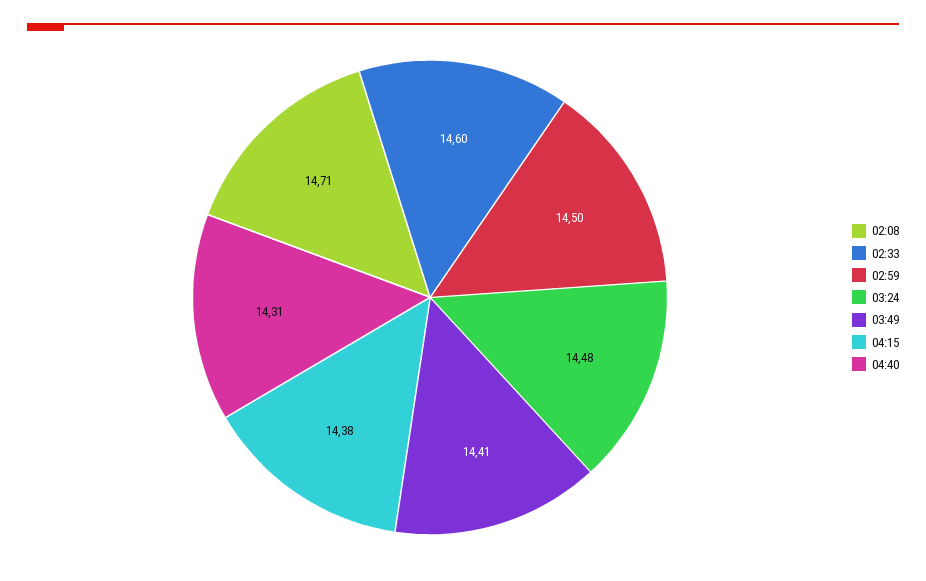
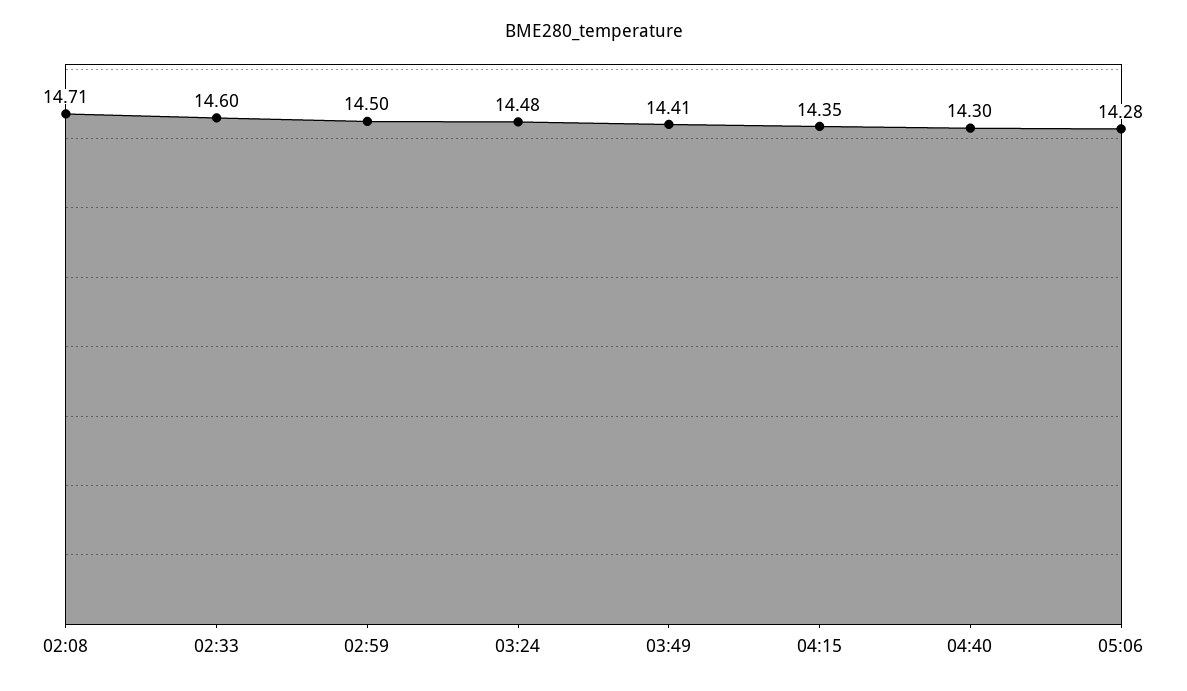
04:15: 14.38 -> 14.35
04:40: 14.31 -> 14.3
05:06: none -> 14.28

